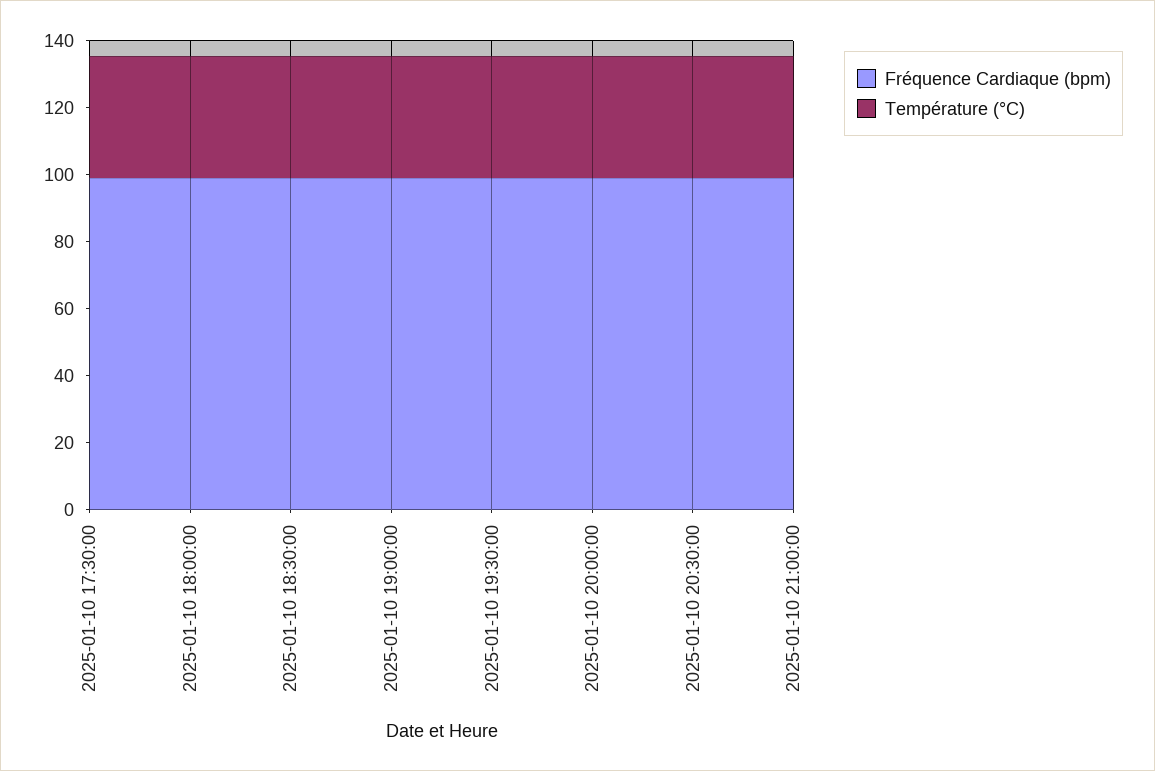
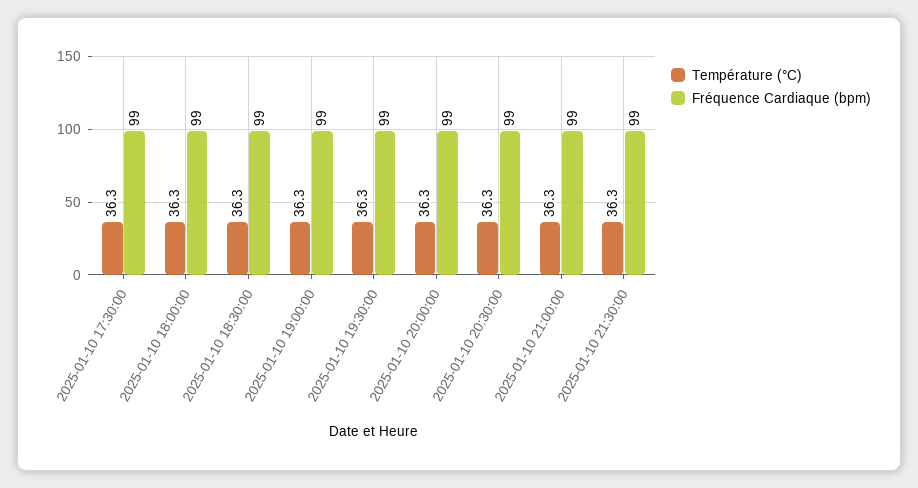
Température (°C), 2025-01-10 21:30:00: none -> 36.3
Fréquence Cardiaque (bpm), 2025-01-10 21:30:00: none -> 99

